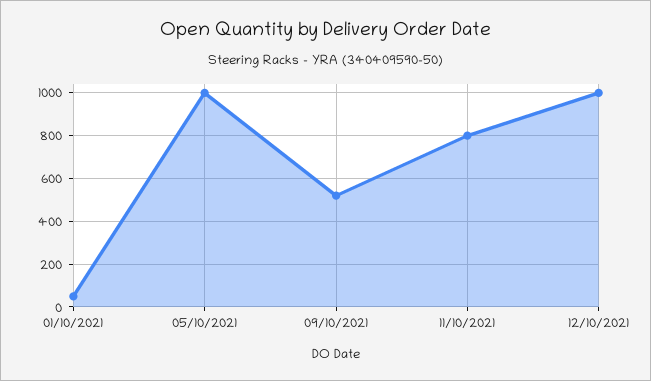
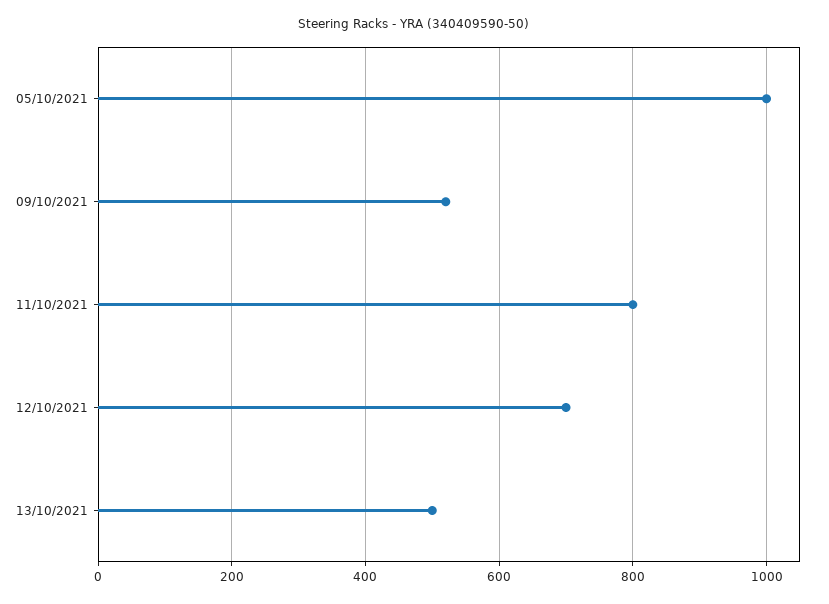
01/10/2021: 50 -> none
12/10/2021: 1000 -> 700
13/10/2021: none -> 500

